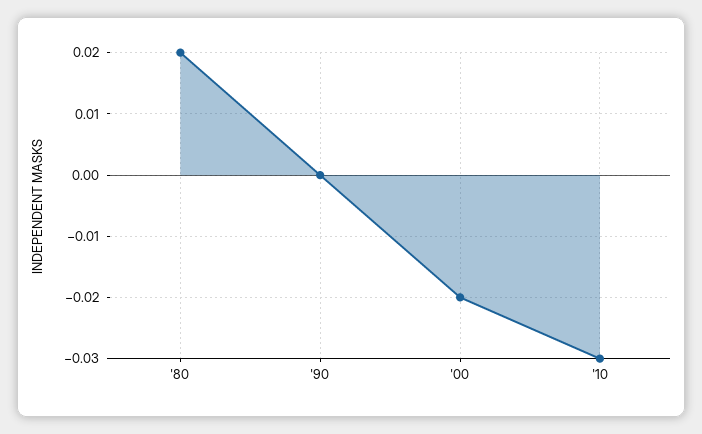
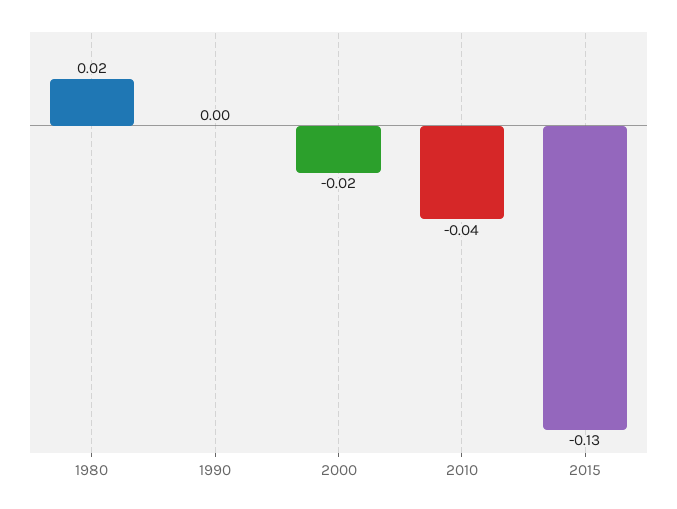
'10: -0.03 -> -0.04
2015: none -> -0.13

